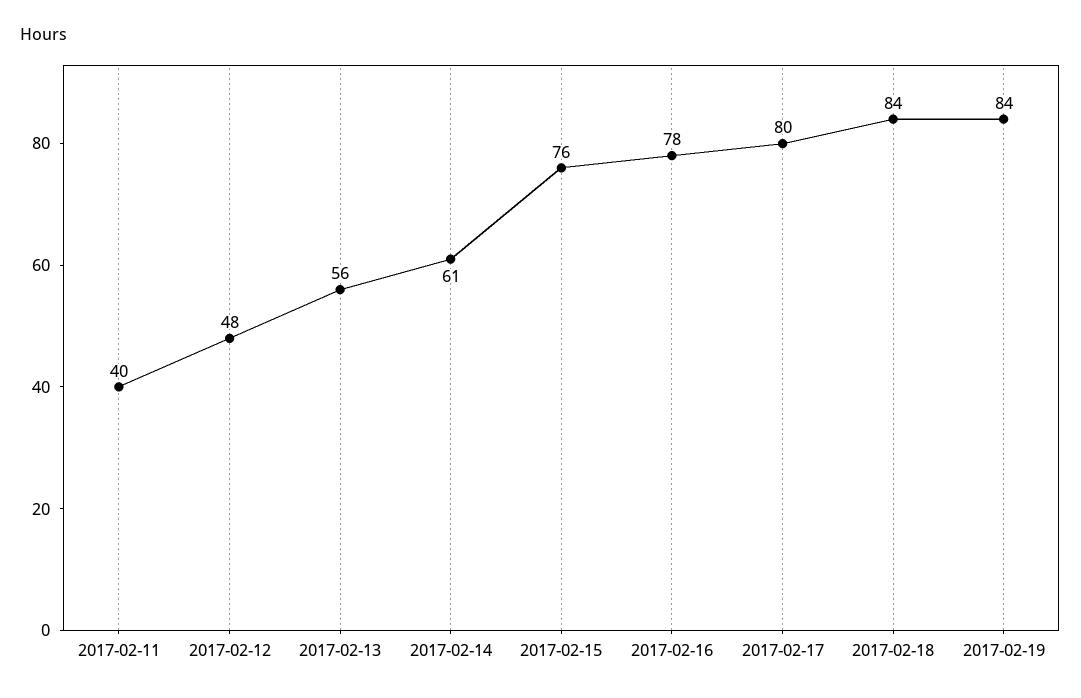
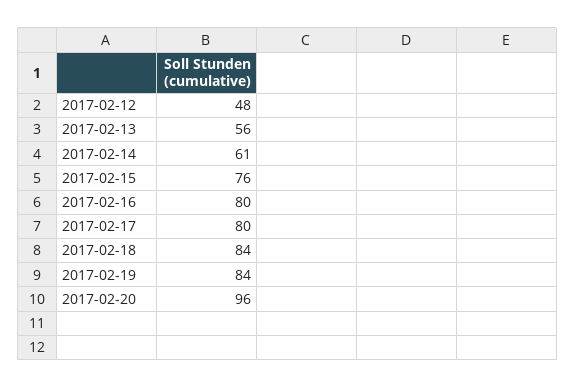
2017-02-11: 40 -> none
2017-02-16: 78 -> 80
2017-02-20: none -> 96

